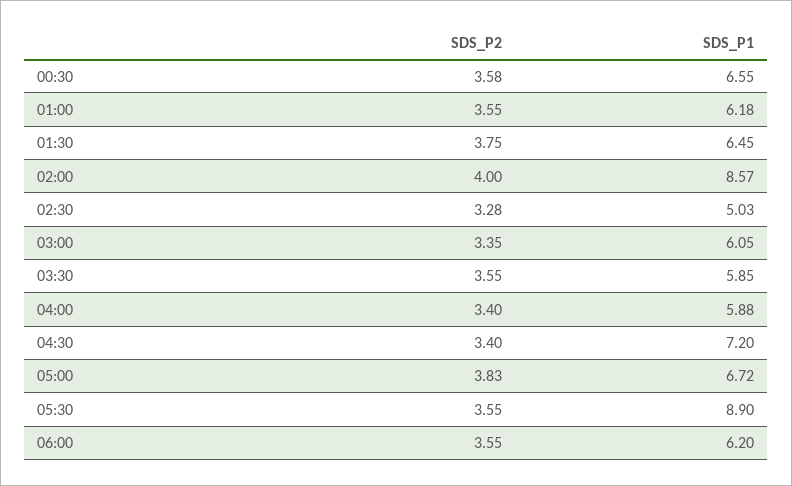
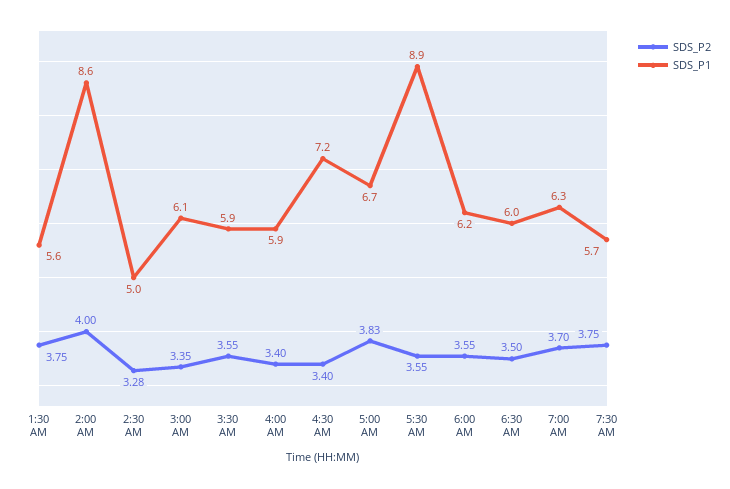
SDS_P2, 00:30: 3.58 -> none
SDS_P1, 00:30: 6.55 -> none
SDS_P2, 01:00: 3.55 -> none
SDS_P1, 01:00: 6.18 -> none
SDS_P1, 01:30: 6.45 -> 5.6
SDS_P2, 6:30 AM: none -> 3.5
SDS_P1, 6:30 AM: none -> 6
SDS_P2, 7:00 AM: none -> 3.7
SDS_P1, 7:00 AM: none -> 6.3
SDS_P2, 7:30 AM: none -> 3.75
SDS_P1, 7:30 AM: none -> 5.7

